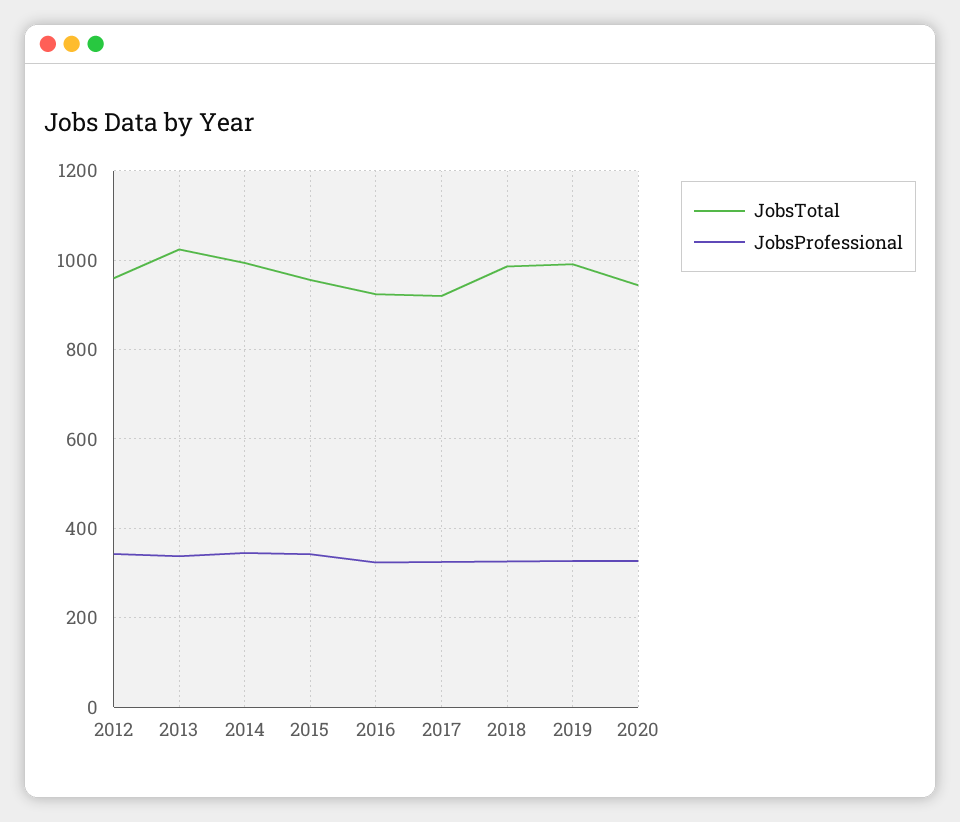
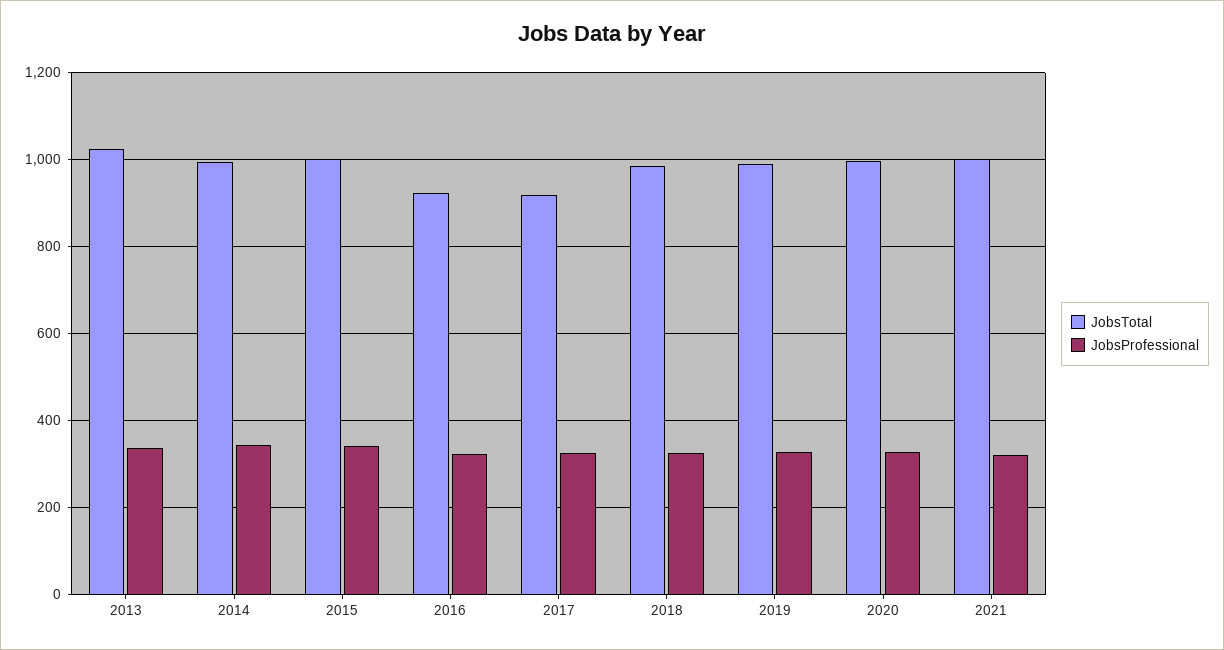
JobsTotal, 2012: 960 -> none
JobsProfessional, 2012: 340 -> none
JobsTotal, 2015: 960 -> 1000
JobsTotal, 2020: 940 -> 1000
JobsTotal, 2021: none -> 1000
JobsProfessional, 2021: none -> 320

